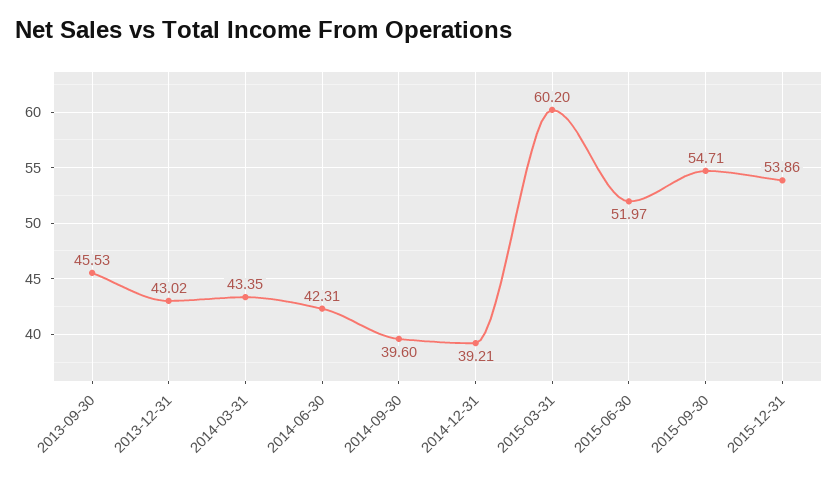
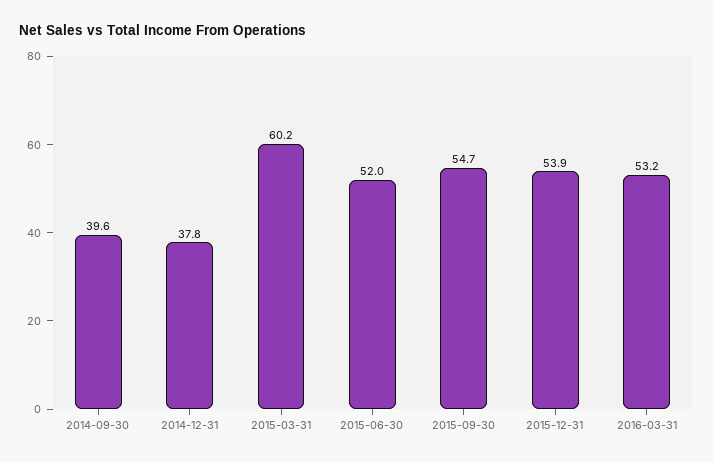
2013-09-30: 45.53 -> none
2013-12-31: 43.02 -> none
2014-03-31: 43.35 -> none
2014-06-30: 42.31 -> none
2014-12-31: 39.21 -> 37.8
2016-03-31: none -> 53.2

